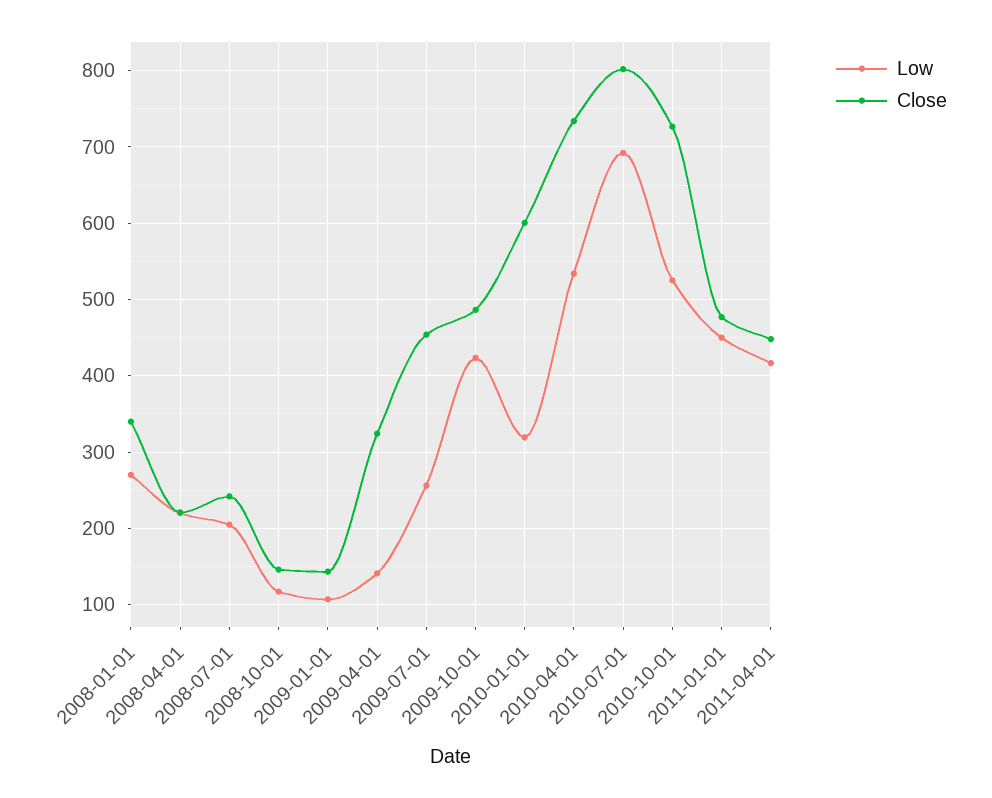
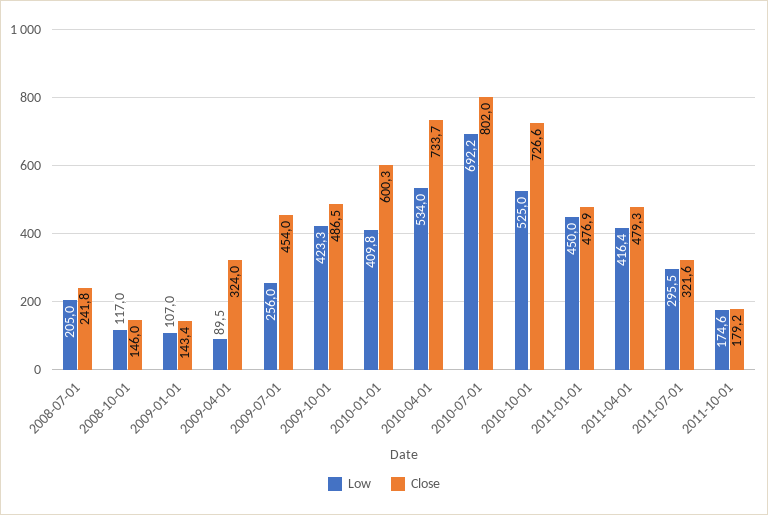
Low, 2008-01-01: 270 -> none
Close, 2008-01-01: 340 -> none
Low, 2008-04-01: 220 -> none
Close, 2008-04-01: 220 -> none
Low, 2009-04-01: 140 -> 89.5
Low, 2010-01-01: 320 -> 409.8
Close, 2011-04-01: 450 -> 479.3
Low, 2011-07-01: none -> 295.5
Close, 2011-07-01: none -> 321.6
Low, 2011-10-01: none -> 174.6
Close, 2011-10-01: none -> 179.2

